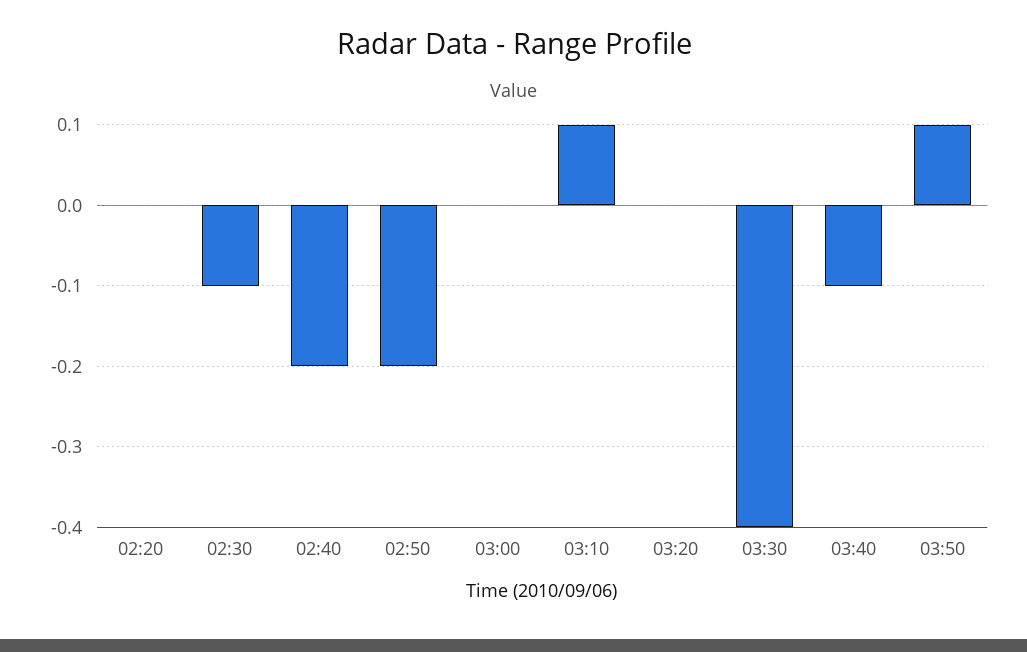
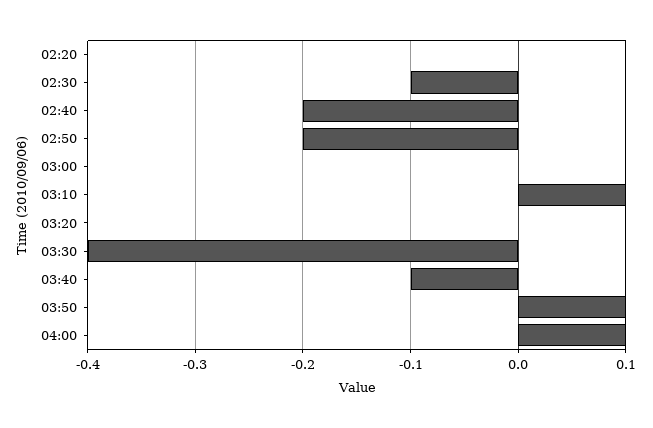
04:00: none -> 0.1

